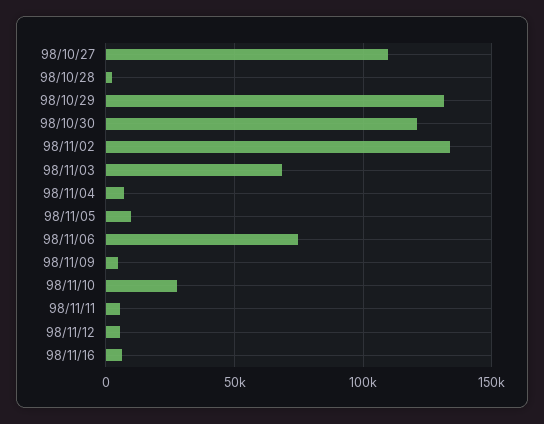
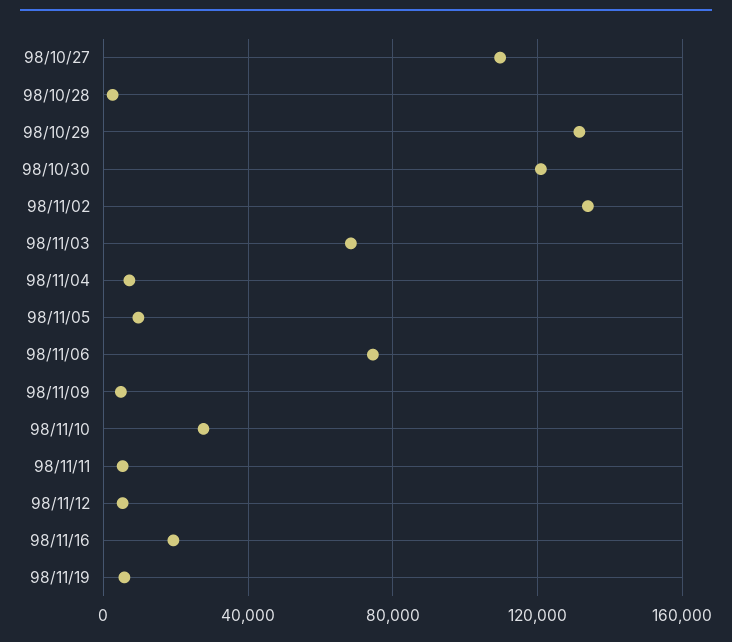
98/11/16: 5000 -> 20000
98/11/19: none -> 5000

